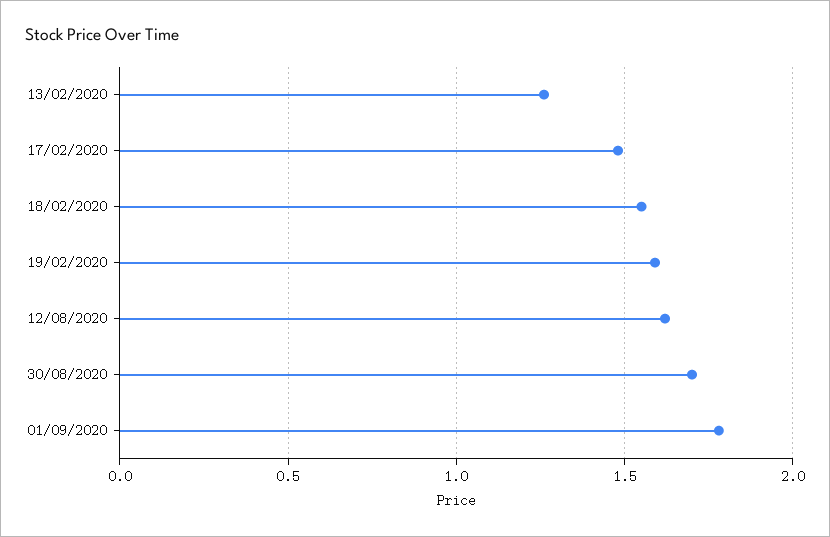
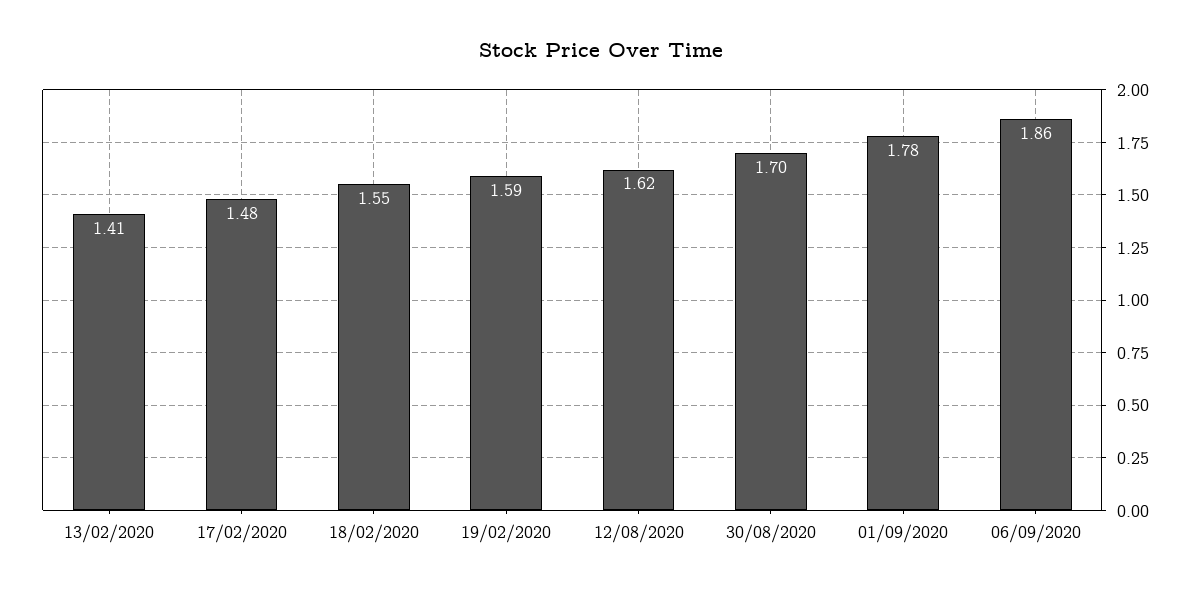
13/02/2020: 1.25 -> 1.41
06/09/2020: none -> 1.86

